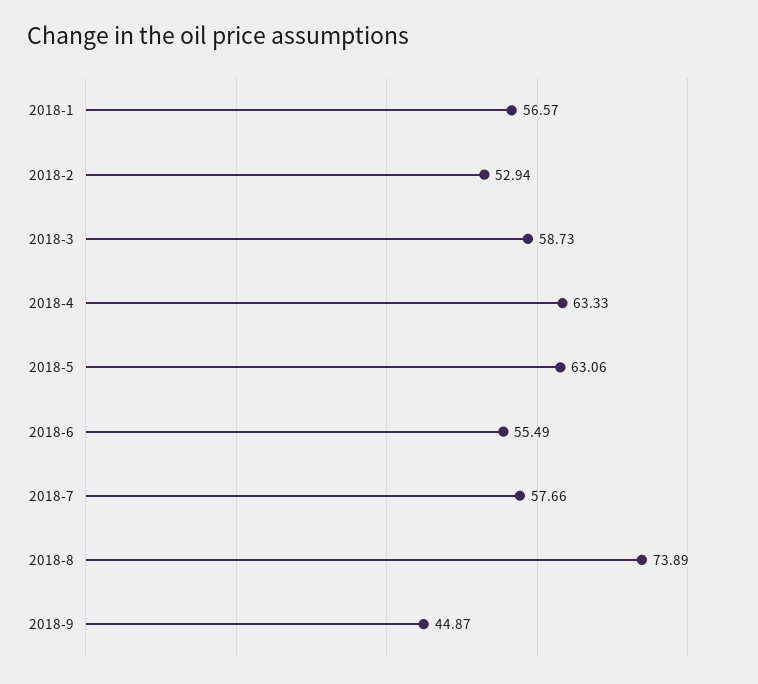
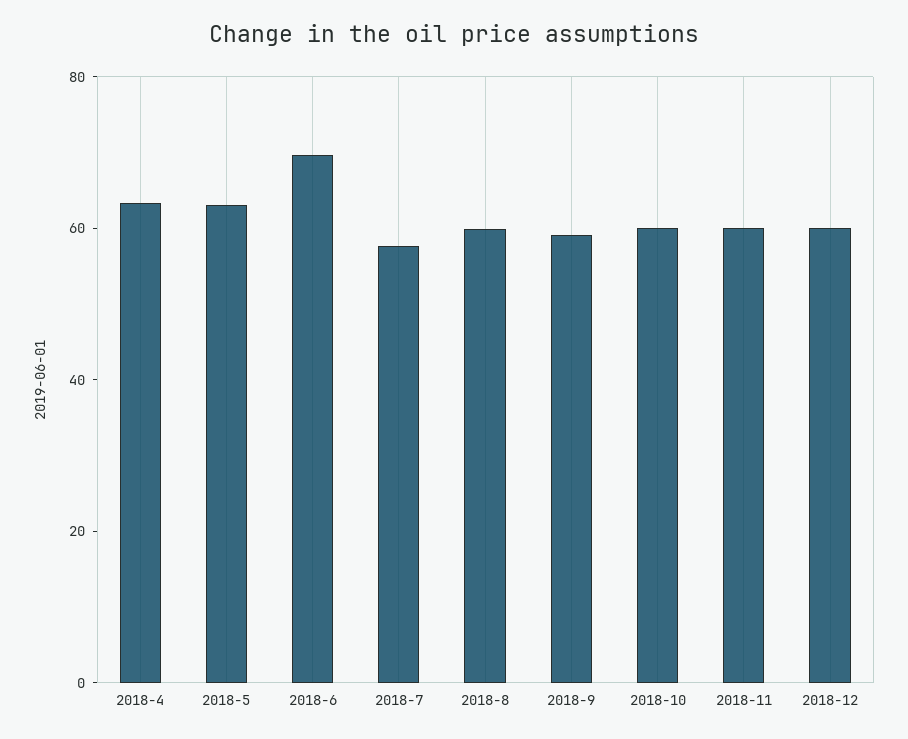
2018-1: 56.57 -> none
2018-2: 52.94 -> none
2018-3: 58.73 -> none
2018-6: 55.49 -> 70
2018-8: 73.89 -> 60
2018-9: 44.87 -> 60
2018-10: none -> 60
2018-11: none -> 60
2018-12: none -> 60

